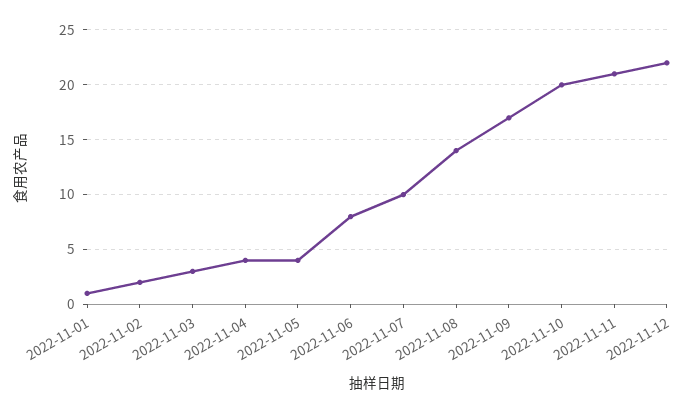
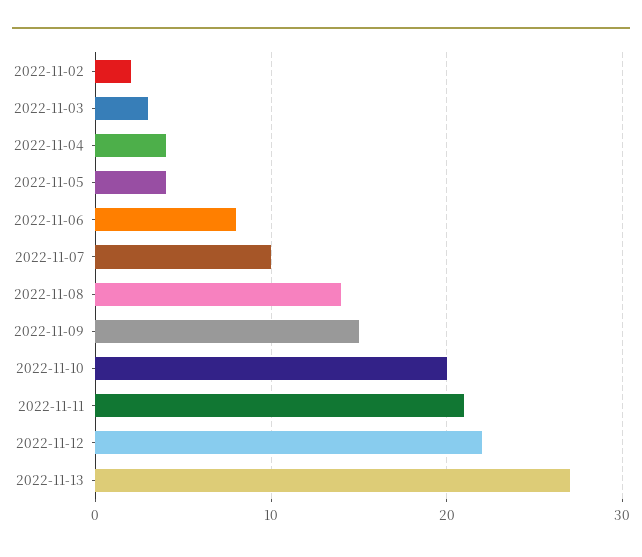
2022-11-01: 1 -> none
2022-11-09: 17 -> 15
2022-11-13: none -> 27

